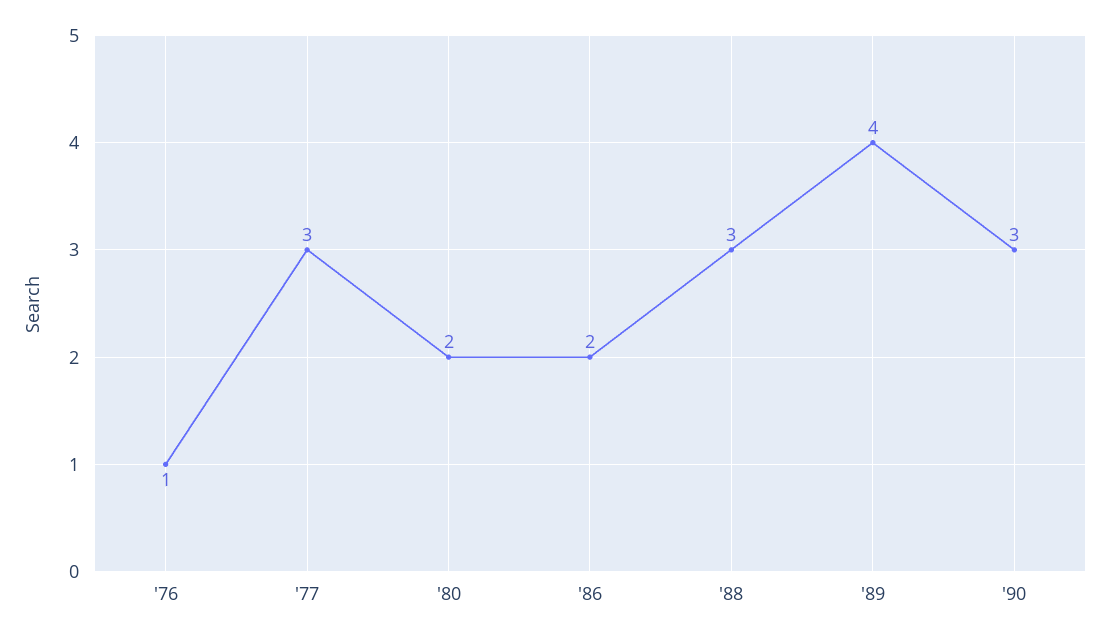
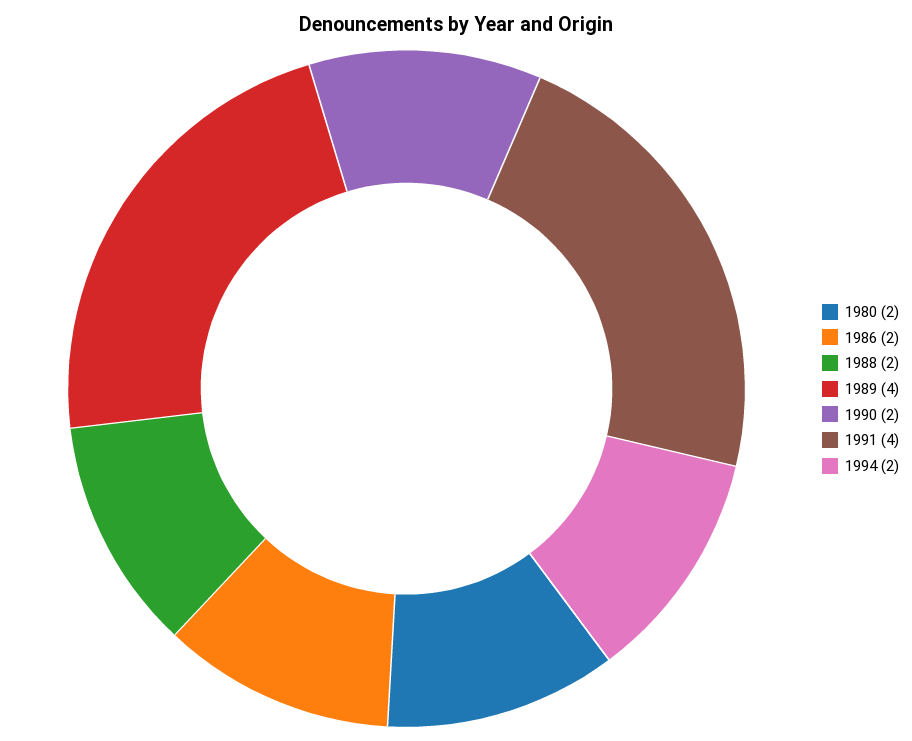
'76: 1 -> none
'77: 3 -> none
'88: 3 -> 2
'90: 3 -> 2
1991: none -> 4
1994: none -> 2

